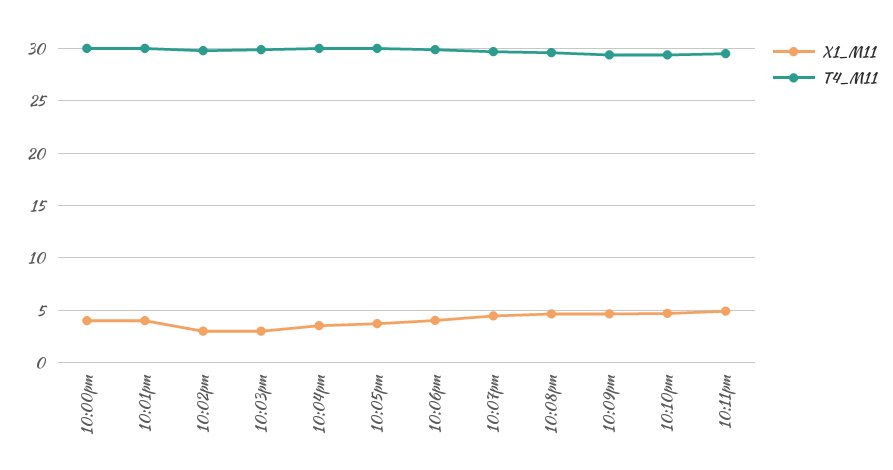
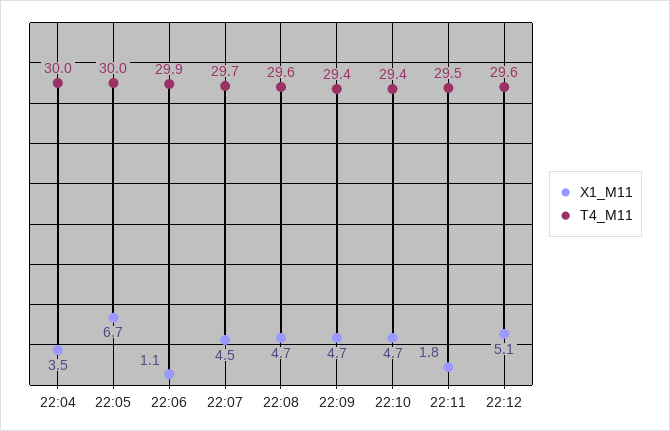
X1_M11, 10:00pm: 4 -> none
T4_M11, 10:00pm: 30 -> none
X1_M11, 10:01pm: 4 -> none
T4_M11, 10:01pm: 30 -> none
X1_M11, 10:02pm: 3 -> none
T4_M11, 10:02pm: 30 -> none
X1_M11, 10:03pm: 3 -> none
T4_M11, 10:03pm: 30 -> none
X1_M11, 10:05pm: 4 -> 6.7
X1_M11, 10:06pm: 4 -> 1.1
X1_M11, 10:11pm: 5 -> 1.8
X1_M11, 22:12: none -> 5.1
T4_M11, 22:12: none -> 29.6

